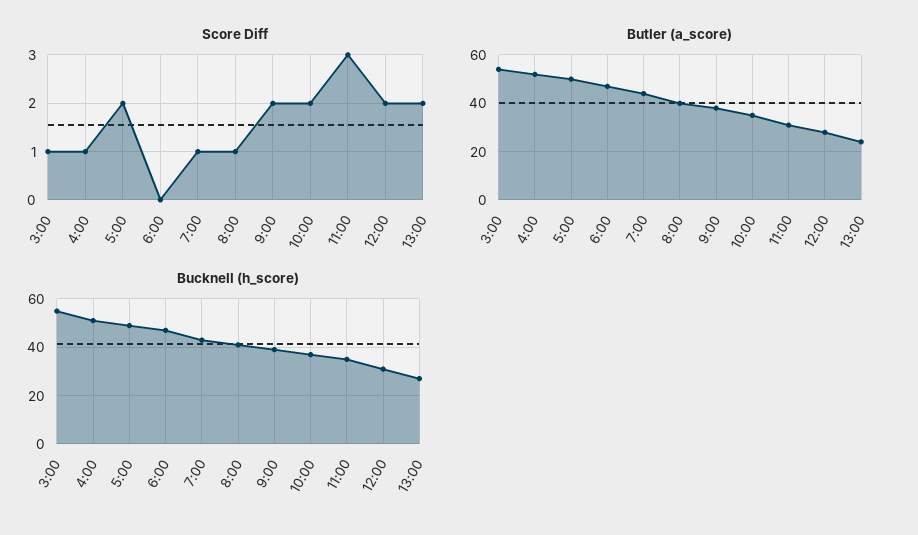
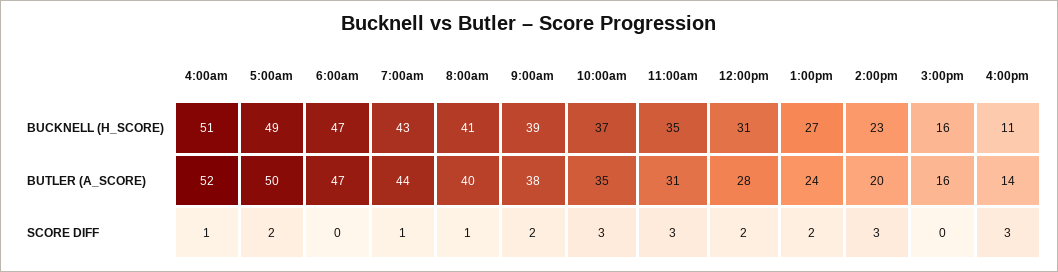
Score Diff, 3:00: 1 -> none
Score Diff, 10:00: 2 -> 3
Butler (a_score), 3:00: 55 -> none
Bucknell (h_score), 3:00: 55 -> none
Bucknell (h_score), 2:00pm: none -> 23
Bucknell (h_score), 3:00pm: none -> 16
Bucknell (h_score), 4:00pm: none -> 11
Butler (a_score), 2:00pm: none -> 20
Butler (a_score), 3:00pm: none -> 16
Butler (a_score), 4:00pm: none -> 14
Score Diff, 2:00pm: none -> 3
Score Diff, 3:00pm: none -> 0
Score Diff, 4:00pm: none -> 3

